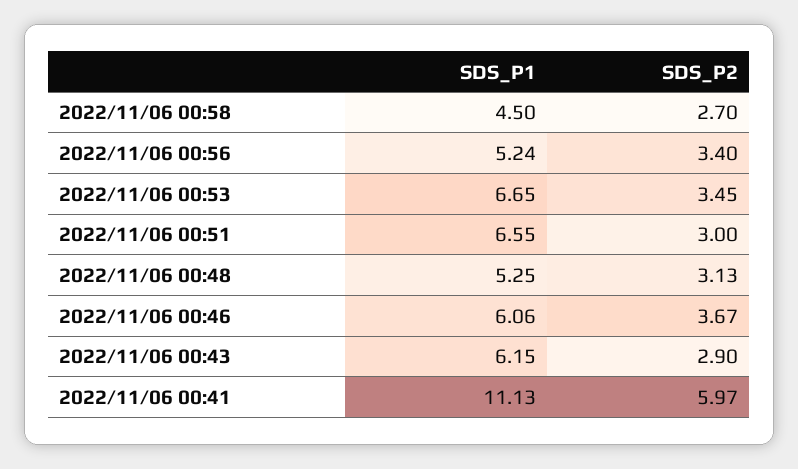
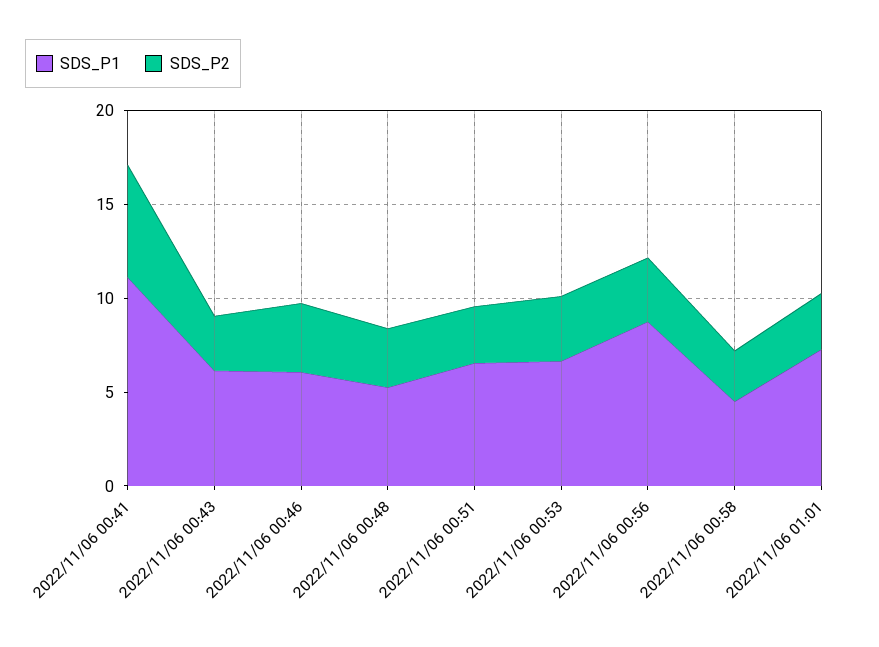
SDS_P1, 2022/11/06 00:56: 5.24 -> 9
SDS_P1, 2022/11/06 01:01: none -> 7
SDS_P2, 2022/11/06 01:01: none -> 3

